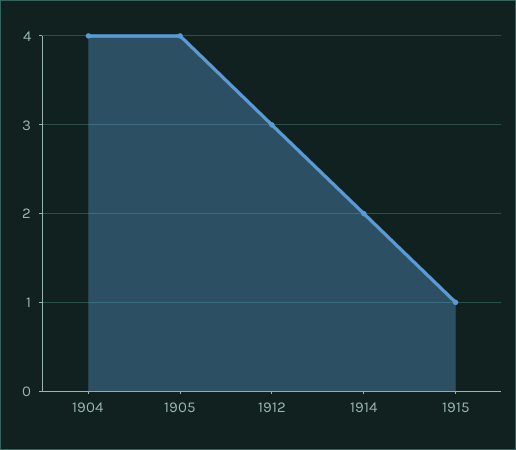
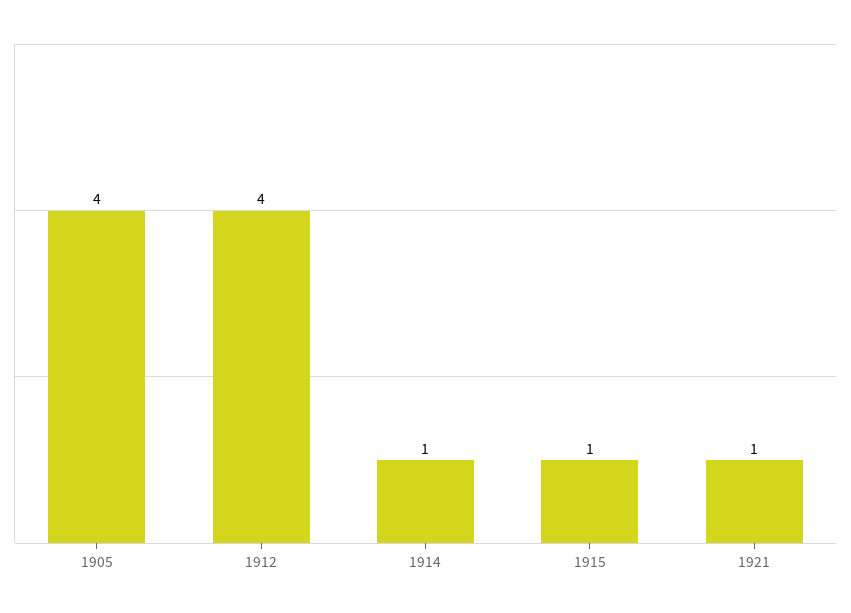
1904: 4 -> none
1912: 3 -> 4
1914: 2 -> 1
1921: none -> 1

